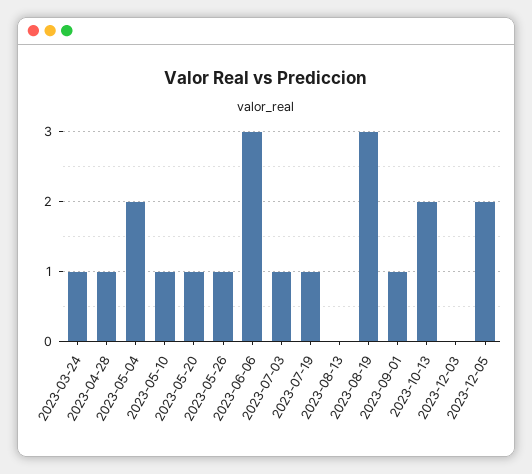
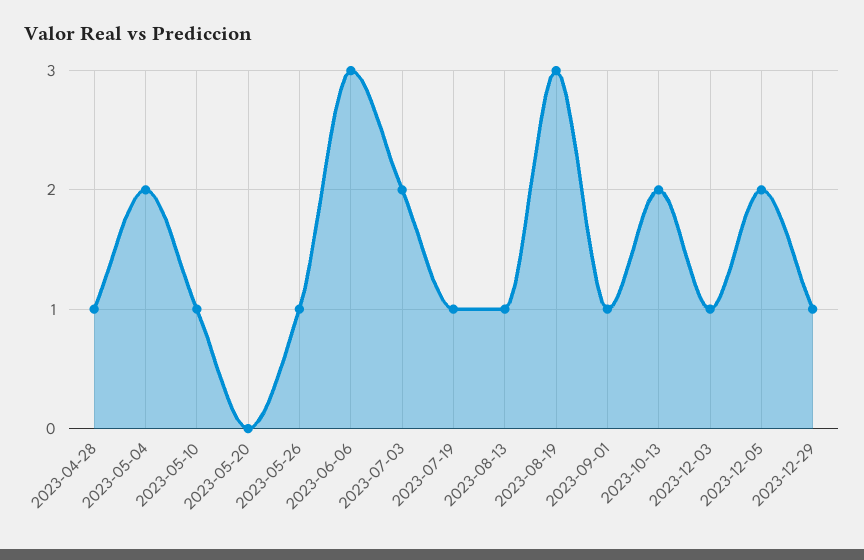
2023-03-24: 1 -> none
2023-05-20: 1 -> 0
2023-07-03: 1 -> 2
2023-08-13: 0 -> 1
2023-12-03: 0 -> 1
2023-12-29: none -> 1

